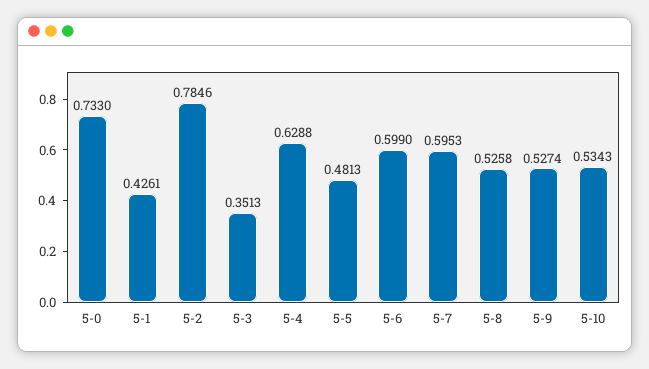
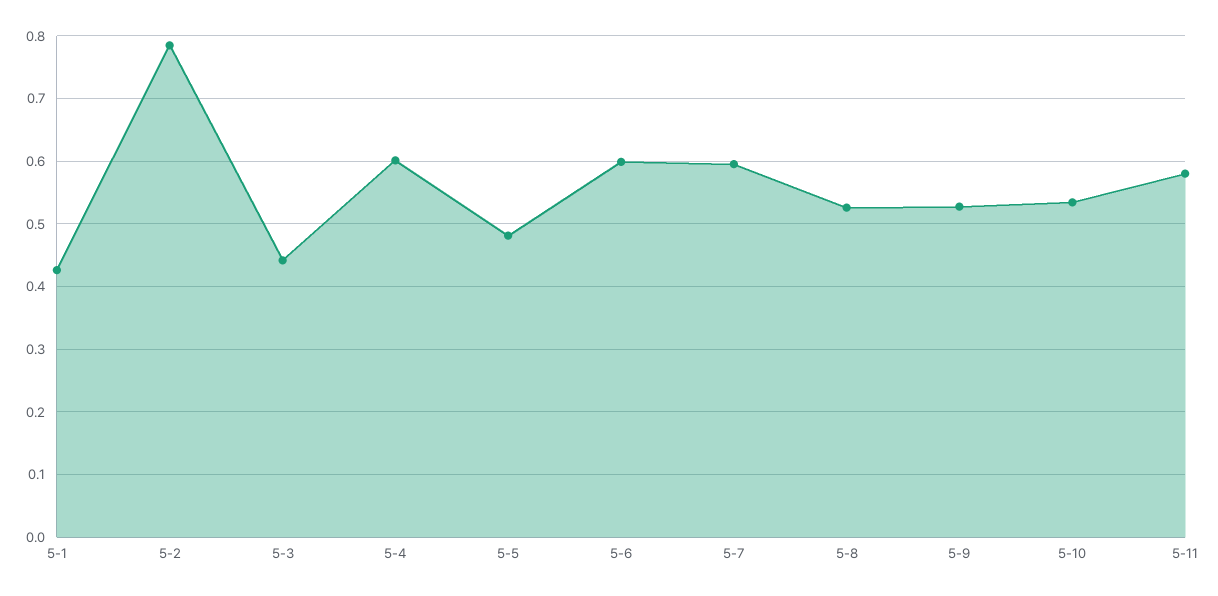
5-0: 0.733 -> none
5-3: 0.3513 -> 0.44
5-4: 0.6288 -> 0.6
5-11: none -> 0.58

